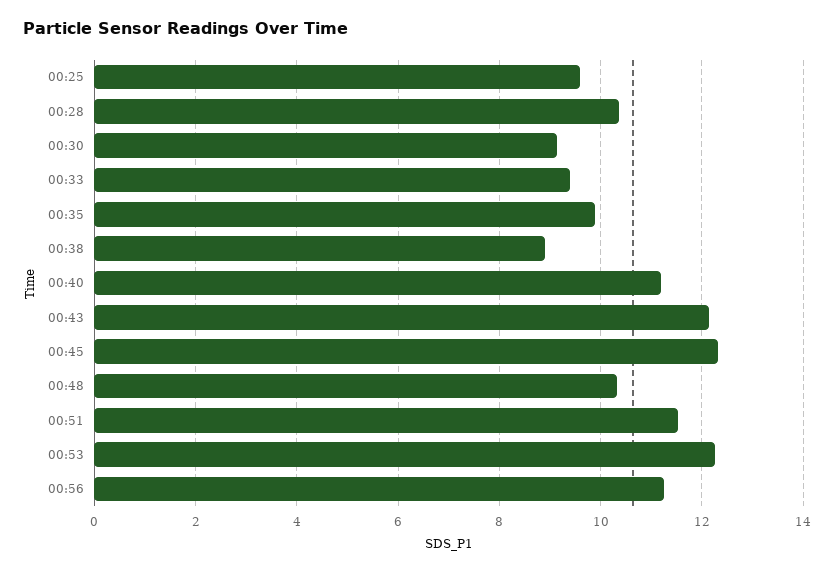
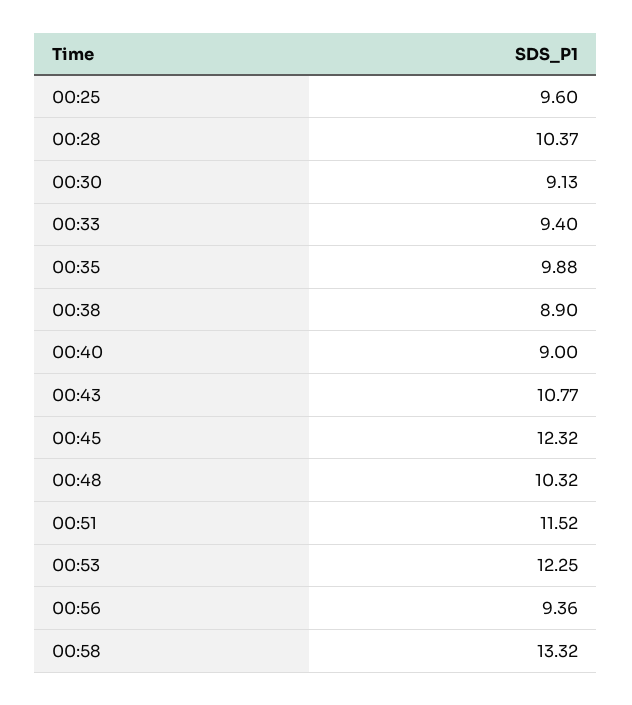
00:40: 11.2 -> 9
00:43: 12.2 -> 10.77
00:56: 11.2 -> 9.36
00:58: none -> 13.32

